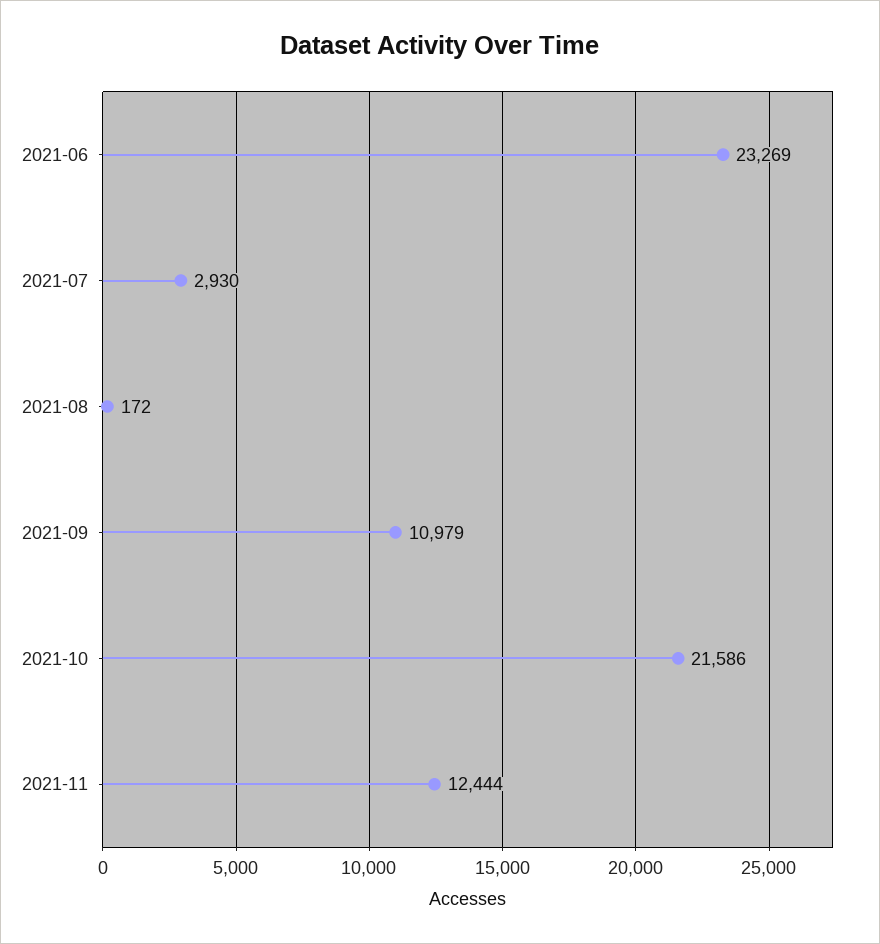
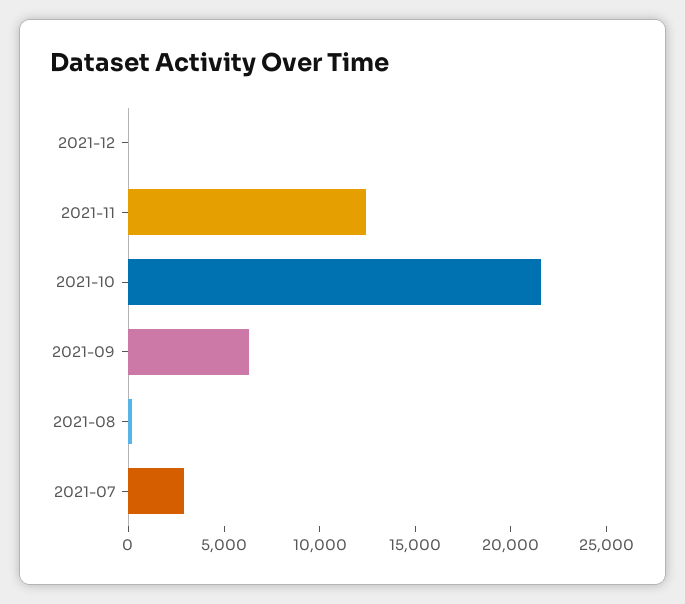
2021-06: 23269 -> none
2021-09: 10979 -> 6000
2021-12: none -> 0

